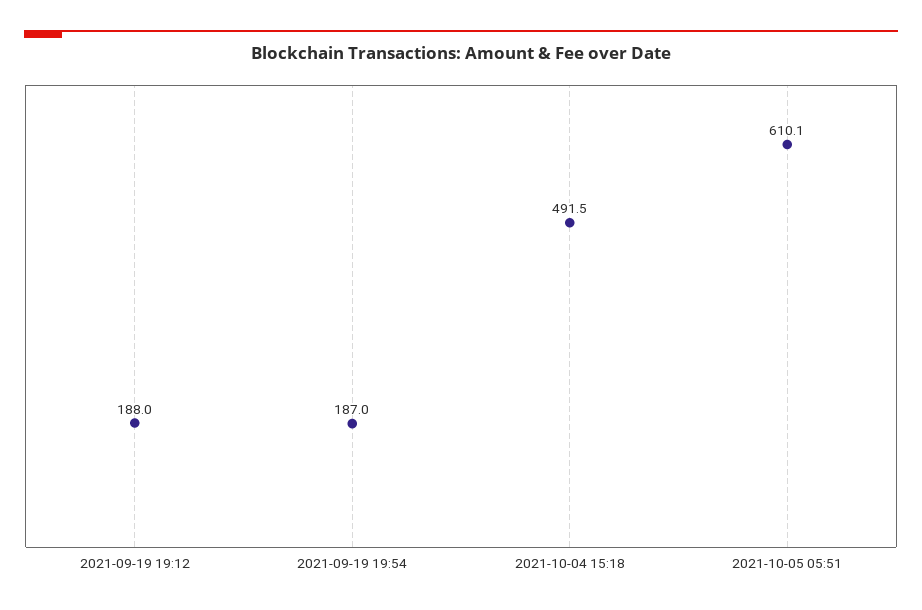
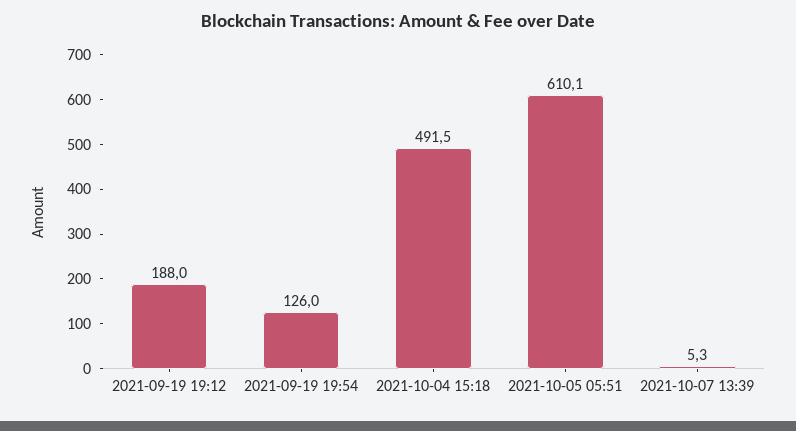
2021-09-19 19:54: 187 -> 126
2021-10-07 13:39: none -> 5.3

